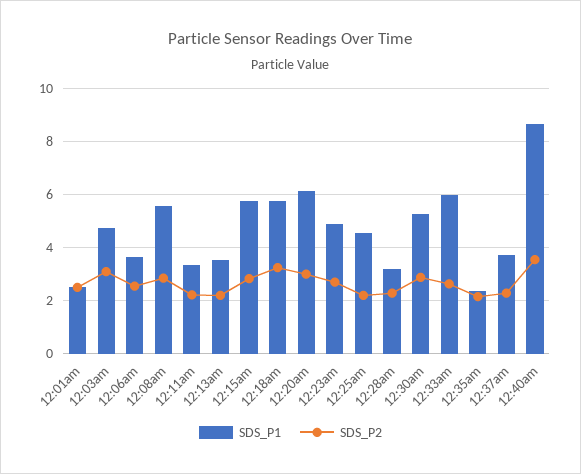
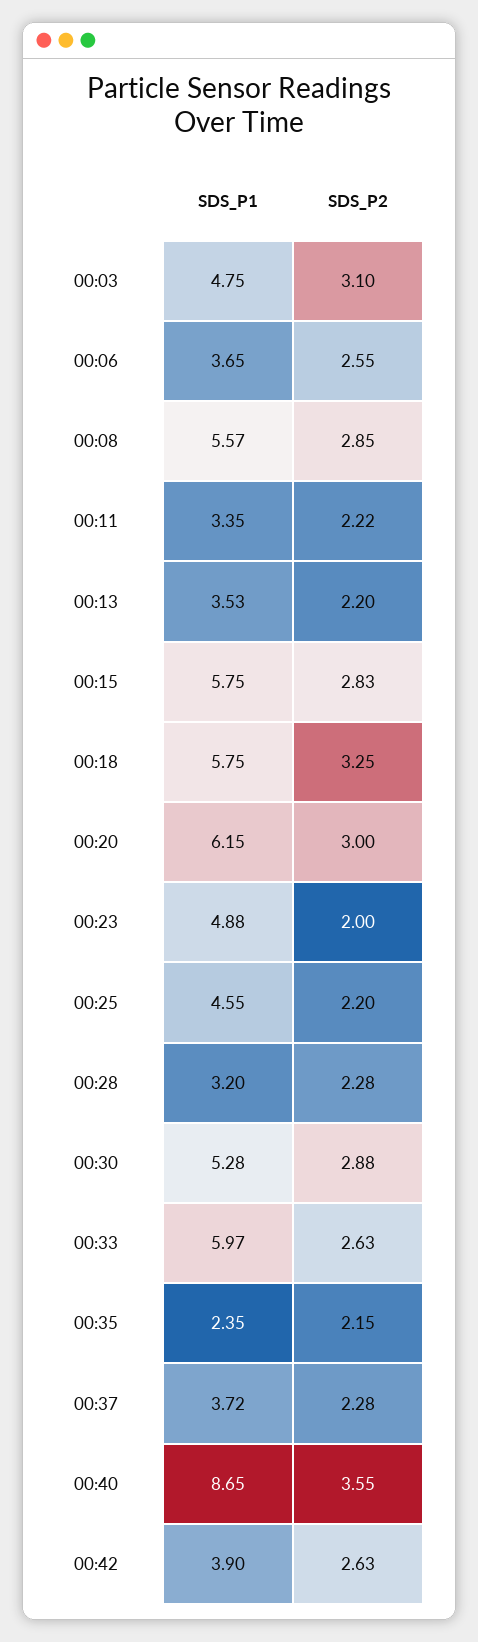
SDS_P1, 12:01am: 2.5 -> none
SDS_P2, 12:01am: 2.5 -> none
SDS_P2, 12:23am: 2.75 -> 2
SDS_P1, 00:42: none -> 3.9
SDS_P2, 00:42: none -> 2.63

